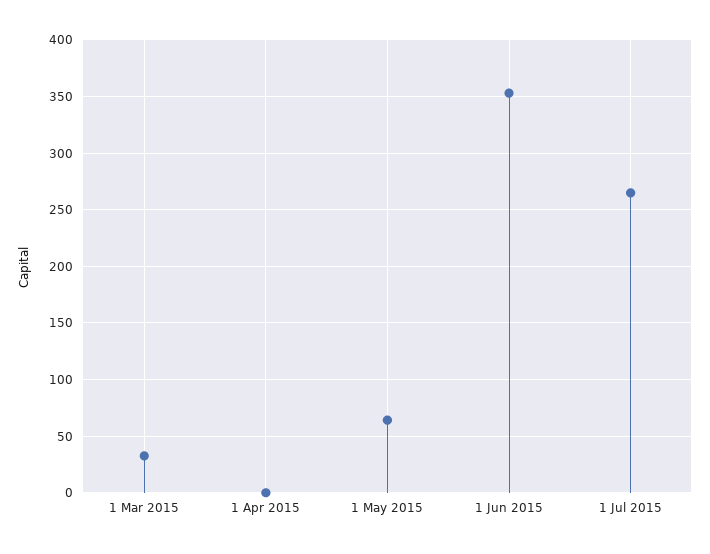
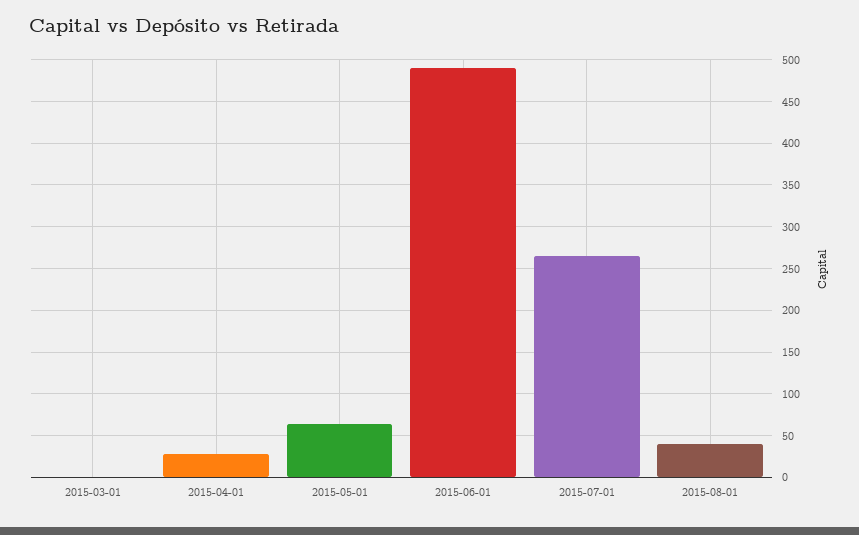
1 Mar 2015: 30 -> 0
1 Apr 2015: 0 -> 30
1 Jun 2015: 350 -> 490
2015-08-01: none -> 40

